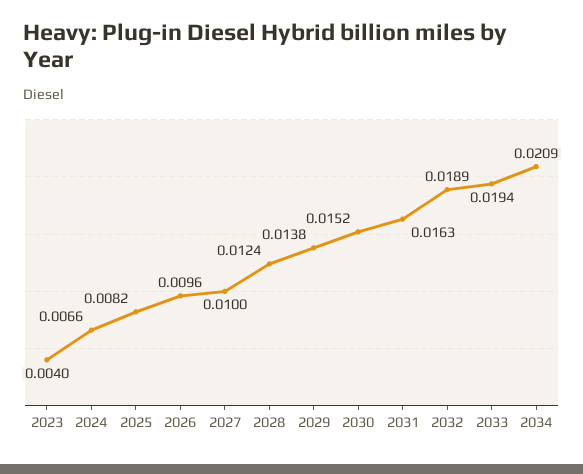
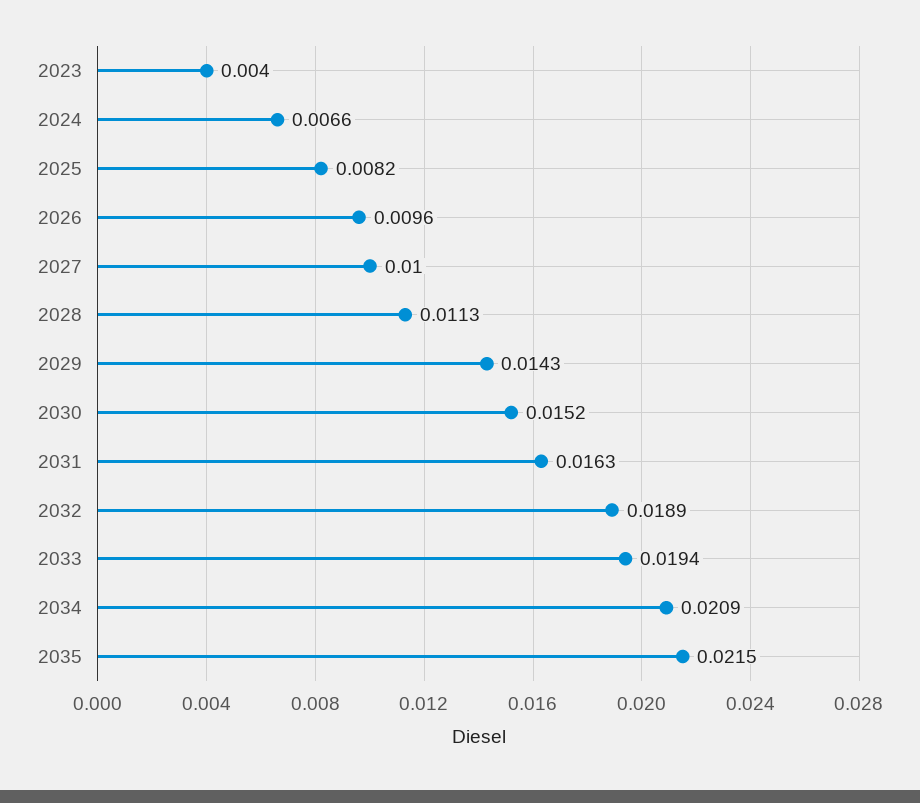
2028: 0.0124 -> 0.0113
2029: 0.0138 -> 0.0143
2035: none -> 0.0215

